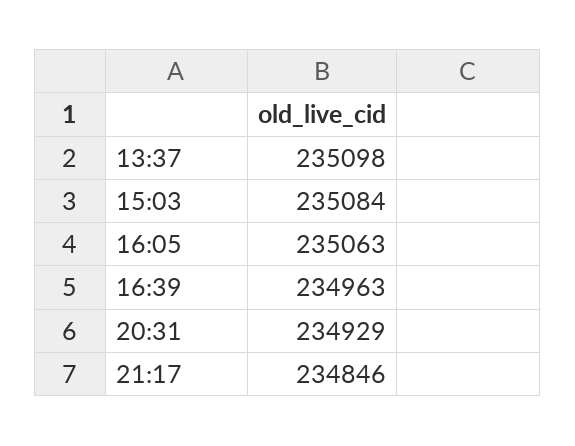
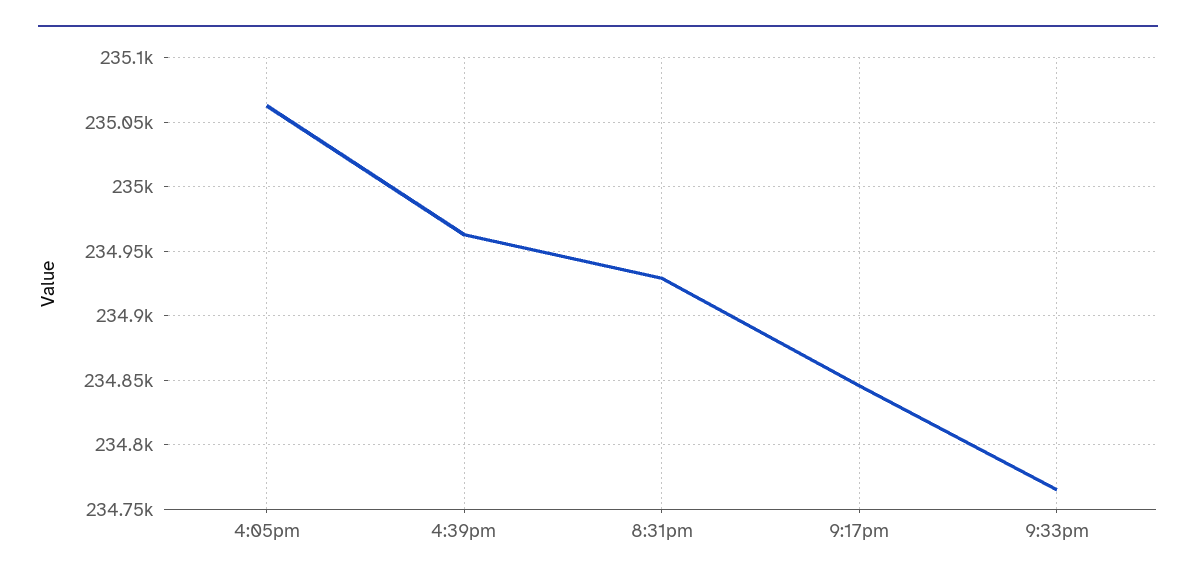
13:37: 235098 -> none
15:03: 235084 -> none
9:33pm: none -> 234765

